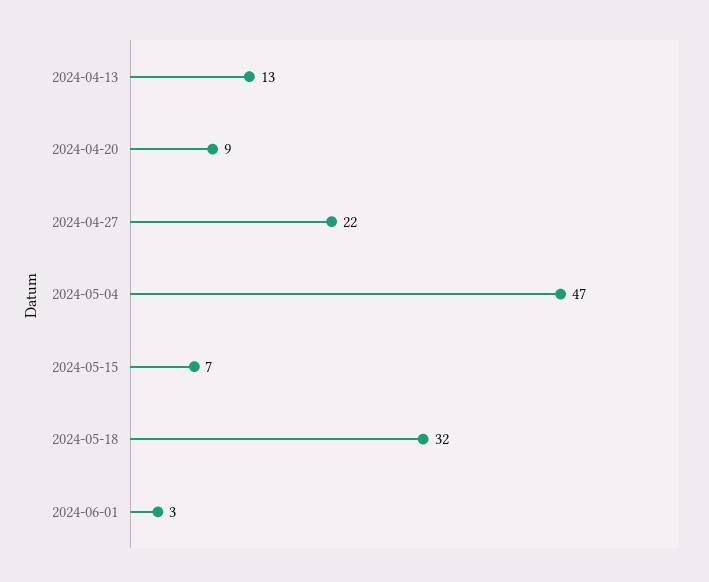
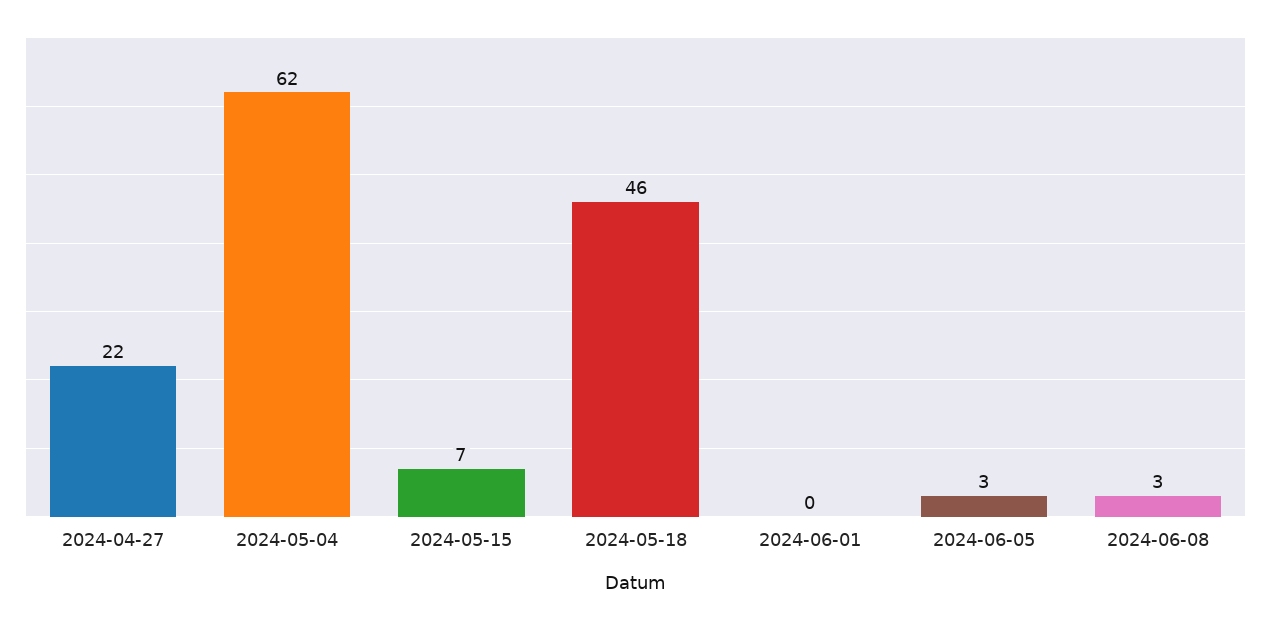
2024-04-13: 13 -> none
2024-04-20: 9 -> none
2024-05-04: 47 -> 62
2024-05-18: 32 -> 46
2024-06-01: 3 -> 0
2024-06-05: none -> 3
2024-06-08: none -> 3

